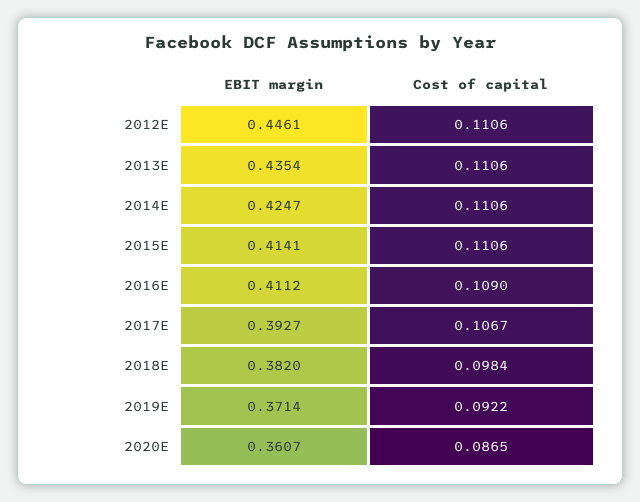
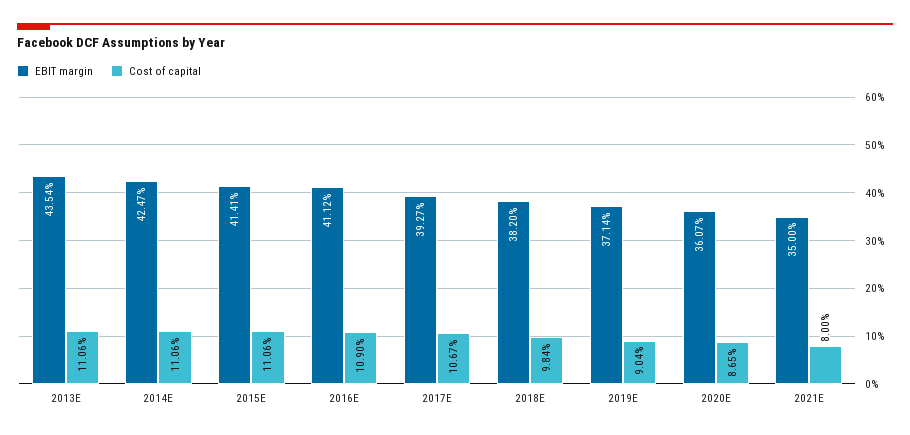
EBIT margin, 2012E: 0.4461 -> none
Cost of capital, 2012E: 0.1106 -> none
Cost of capital, 2019E: 0.0922 -> 0.0904
EBIT margin, 2021E: none -> 0.35
Cost of capital, 2021E: none -> 0.08

